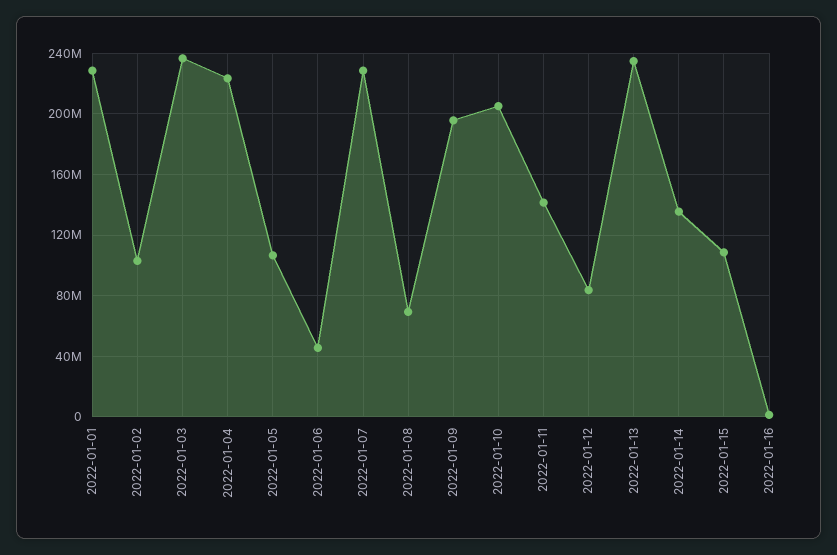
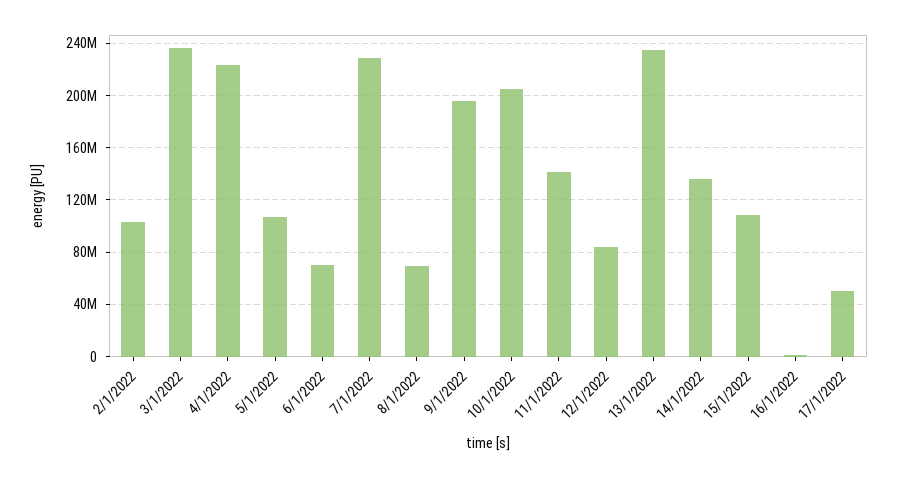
2022-01-01: 230000000 -> none
2022-01-06: 45000000 -> 70000000
17/1/2022: none -> 50000000

